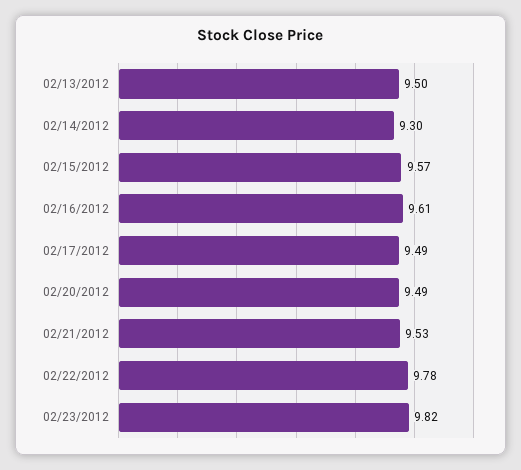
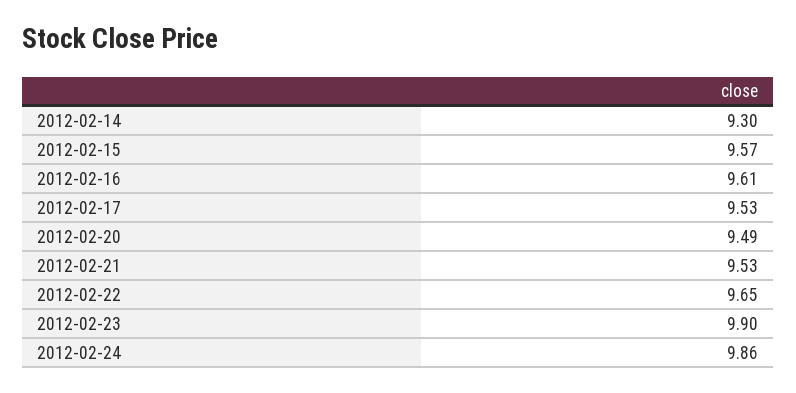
02/13/2012: 9.5 -> none
02/17/2012: 9.49 -> 9.53
02/22/2012: 9.78 -> 9.65
02/23/2012: 9.82 -> 9.9
2012-02-24: none -> 9.86

